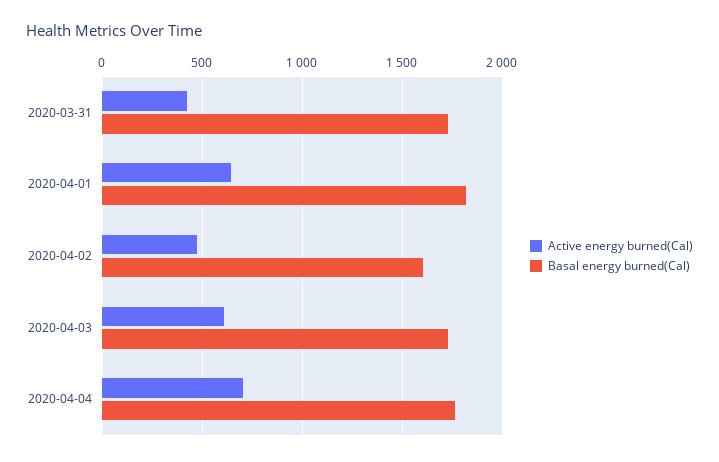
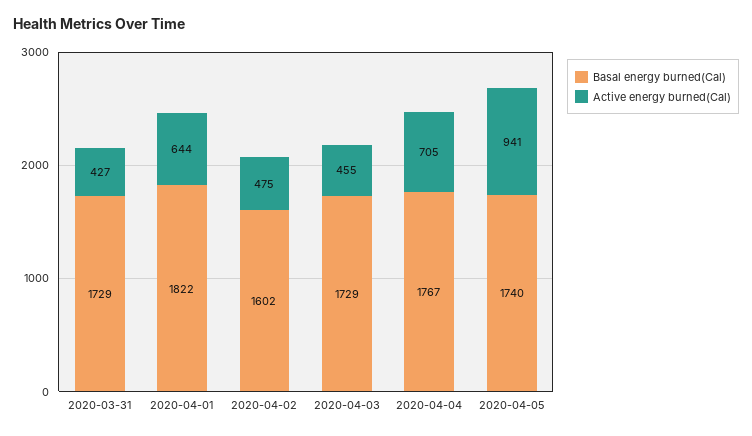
Active energy burned(Cal), 2020-04-03: 600 -> 455
Basal energy burned(Cal), 2020-04-05: none -> 1740
Active energy burned(Cal), 2020-04-05: none -> 941

